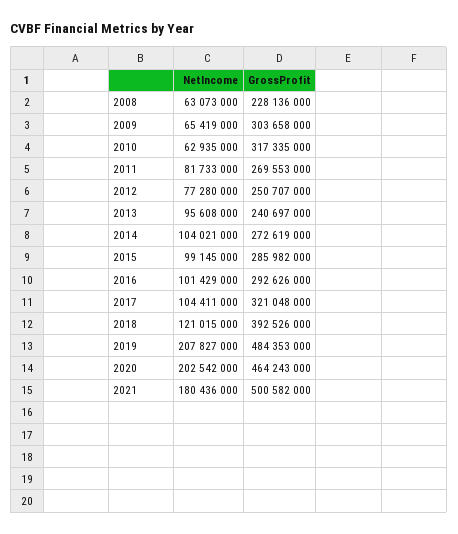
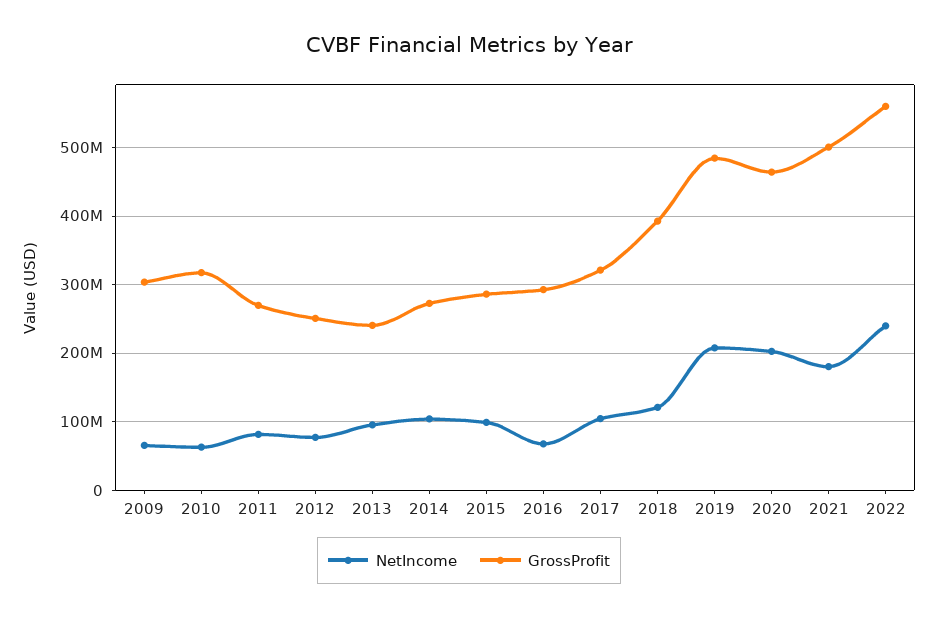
NetIncome, 2008: 63073000 -> none
GrossProfit, 2008: 228136000 -> none
NetIncome, 2016: 101429000 -> 70000000
NetIncome, 2022: none -> 240000000
GrossProfit, 2022: none -> 560000000

